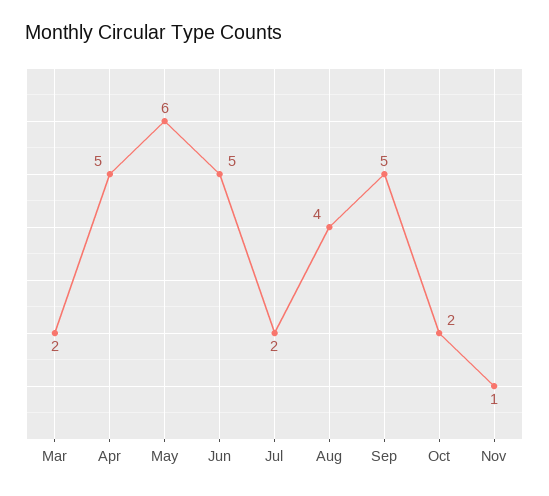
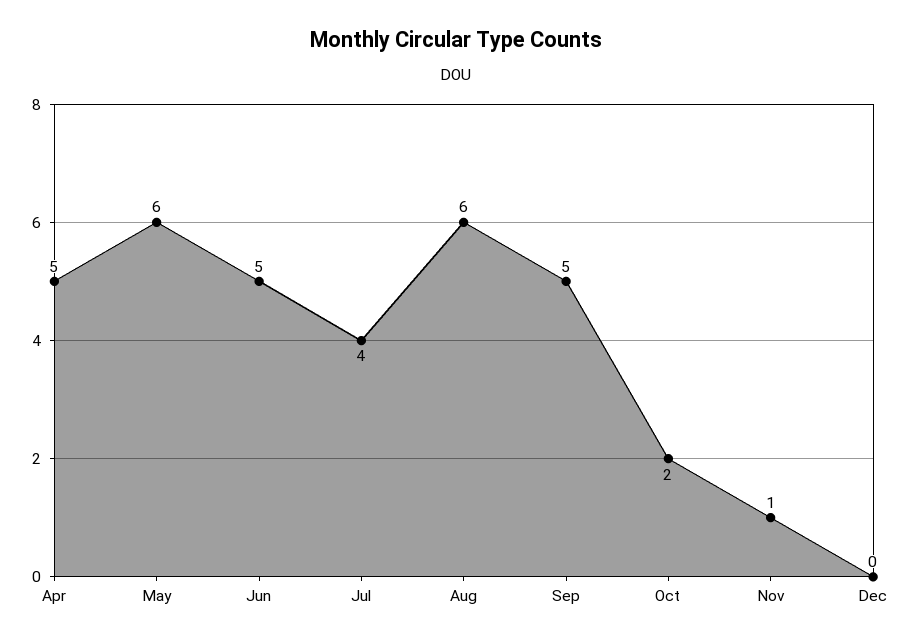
Mar: 2 -> none
Jul: 2 -> 4
Aug: 4 -> 6
Dec: none -> 0

